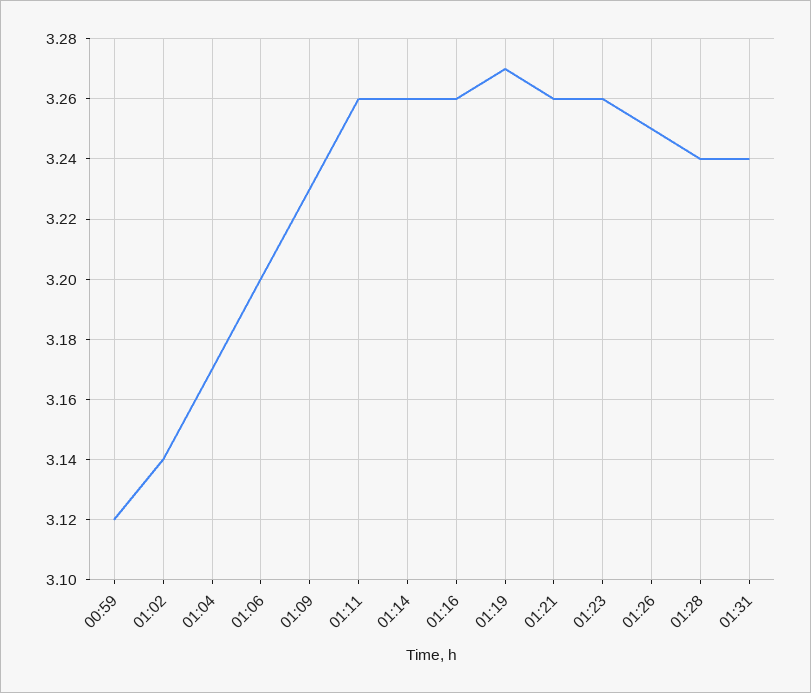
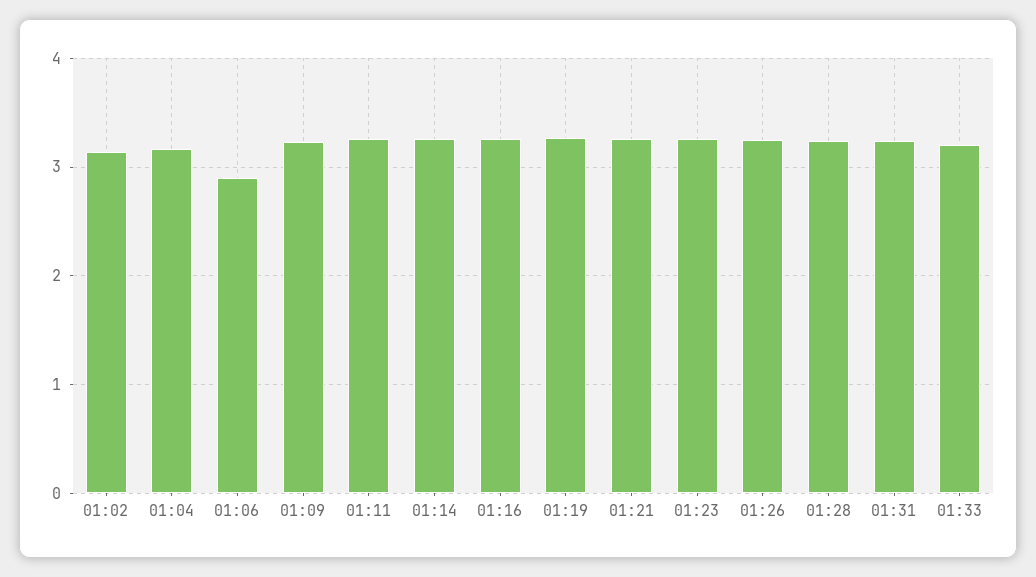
00:59: 3.12 -> none
01:06: 3.2 -> 2.9
01:33: none -> 3.2

